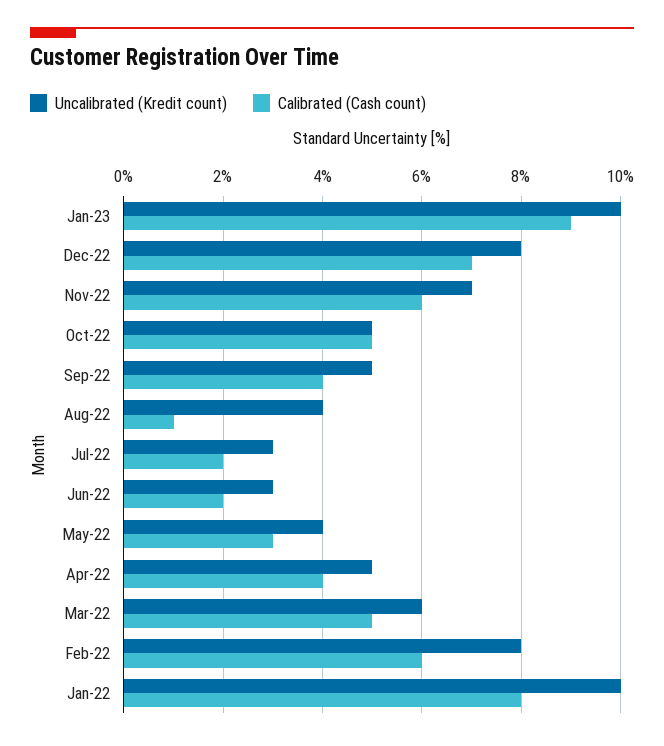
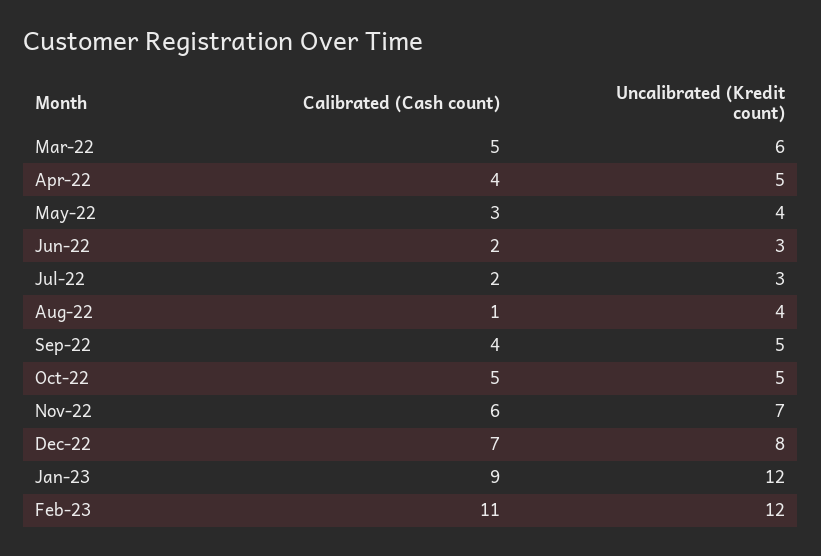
Uncalibrated (Kredit count), Jan-23: 10 -> 12
Uncalibrated (Kredit count), Feb-22: 8 -> none
Calibrated (Cash count), Feb-22: 6 -> none
Uncalibrated (Kredit count), Jan-22: 10 -> none
Calibrated (Cash count), Jan-22: 8 -> none
Calibrated (Cash count), Feb-23: none -> 11
Uncalibrated (Kredit count), Feb-23: none -> 12

